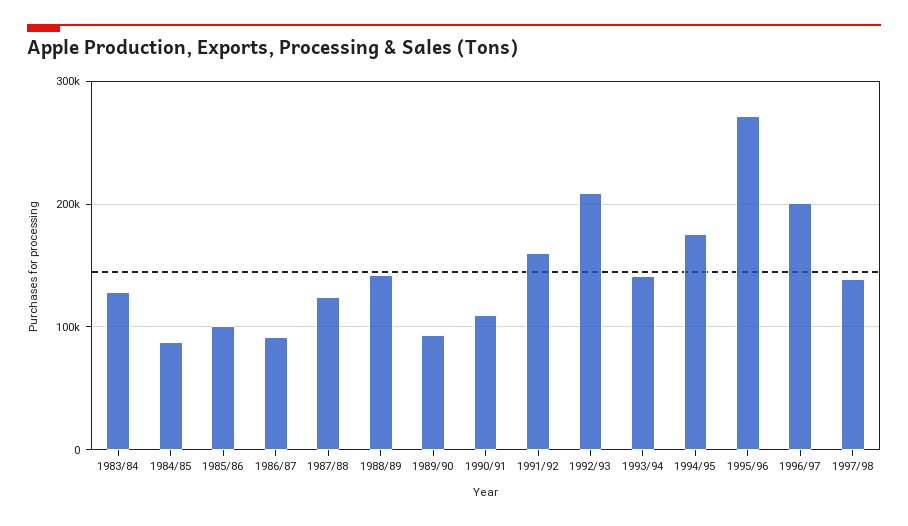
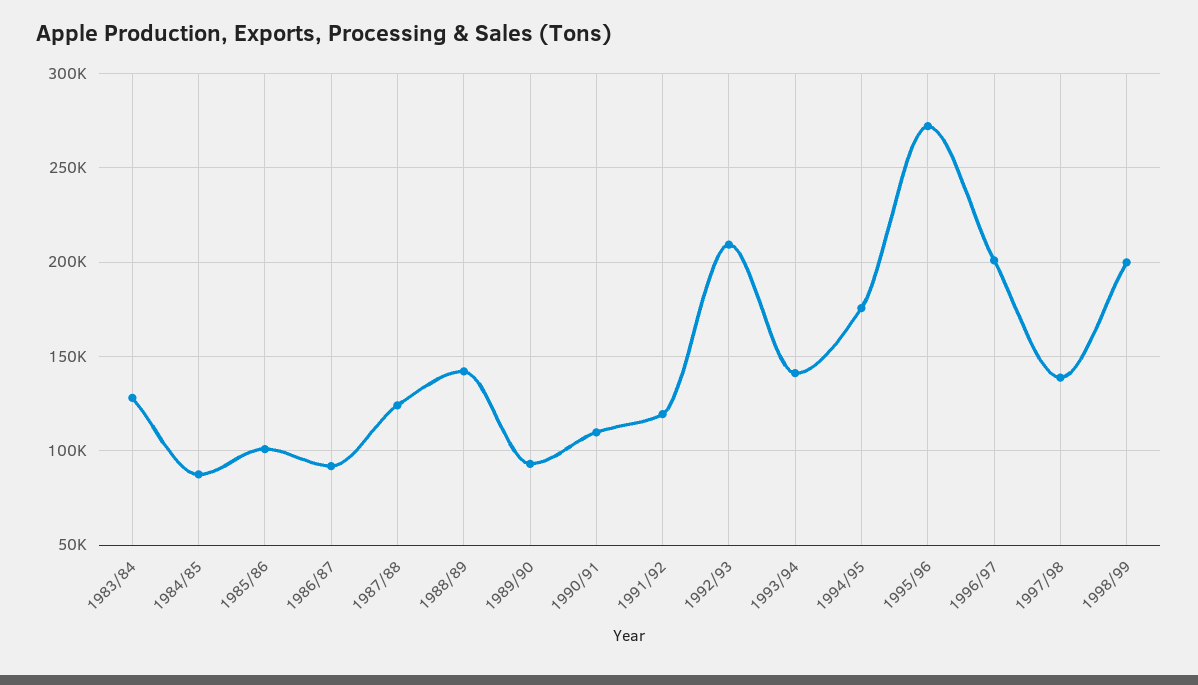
1991/92: 160000 -> 120000
1998/99: none -> 200000

